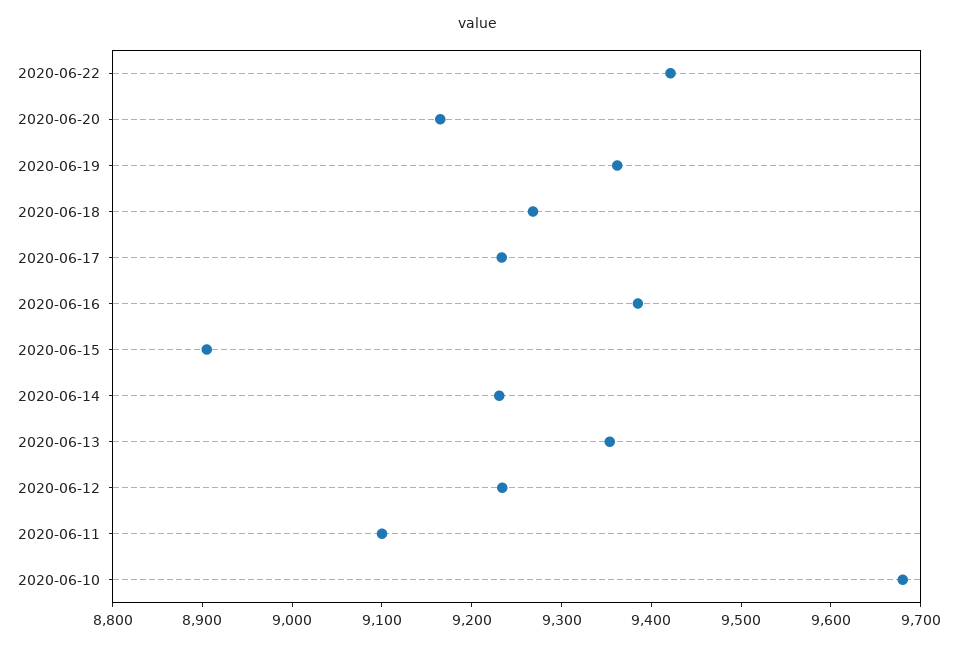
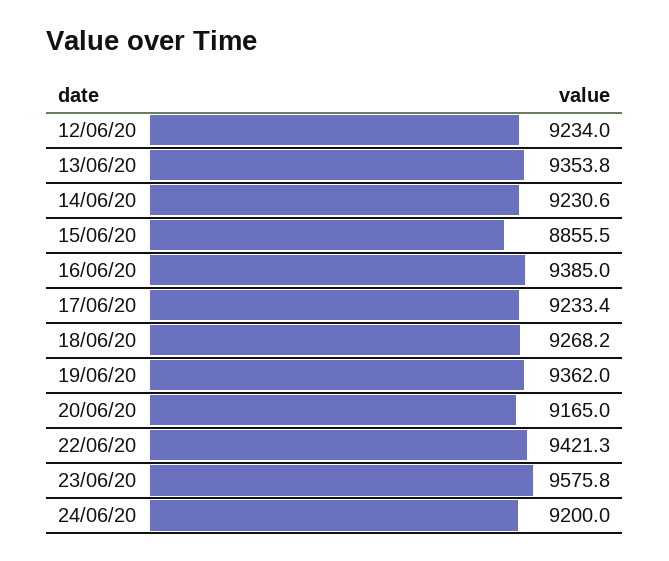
2020-06-15: 8900 -> 8855.5
2020-06-11: 9100 -> none
2020-06-10: 9680 -> none
23/06/20: none -> 9575.8
24/06/20: none -> 9200

